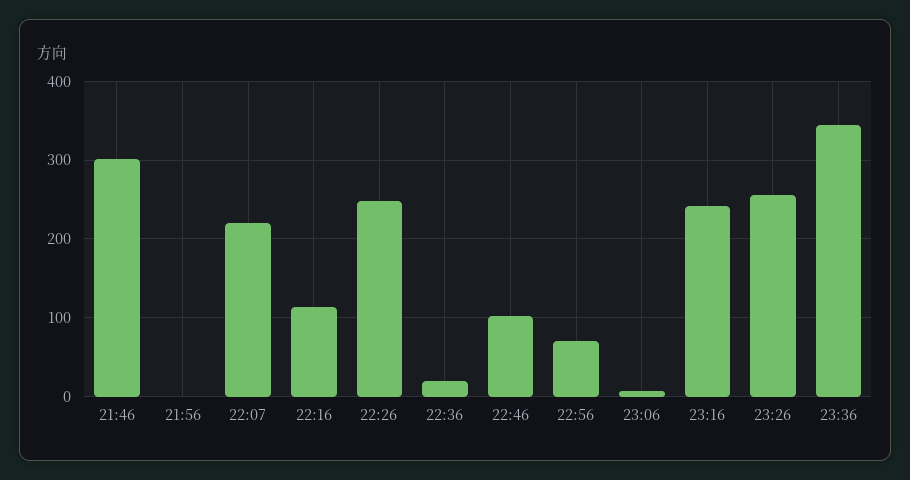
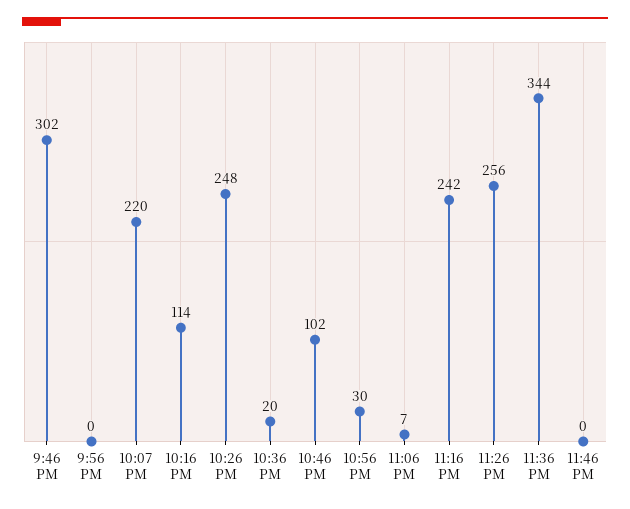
22:56: 70 -> 30
11:46 PM: none -> 0

